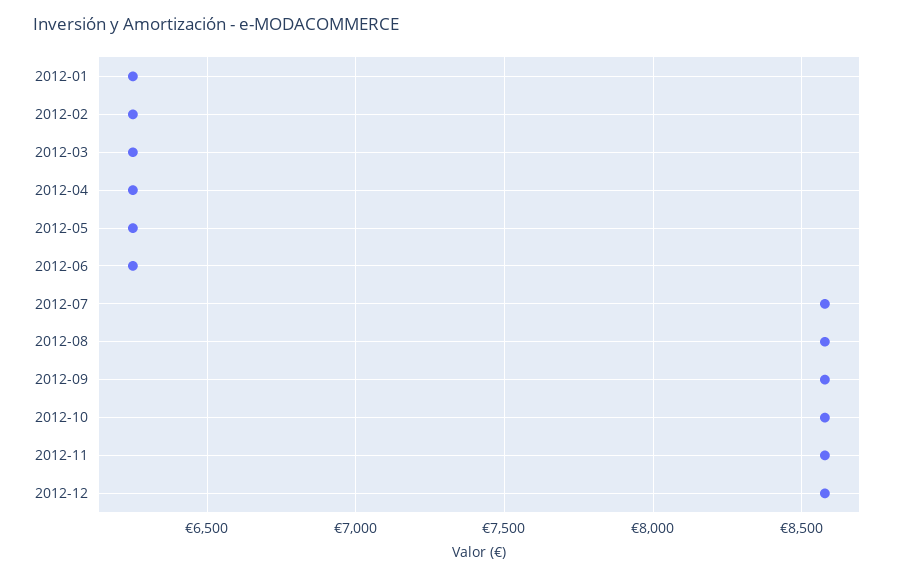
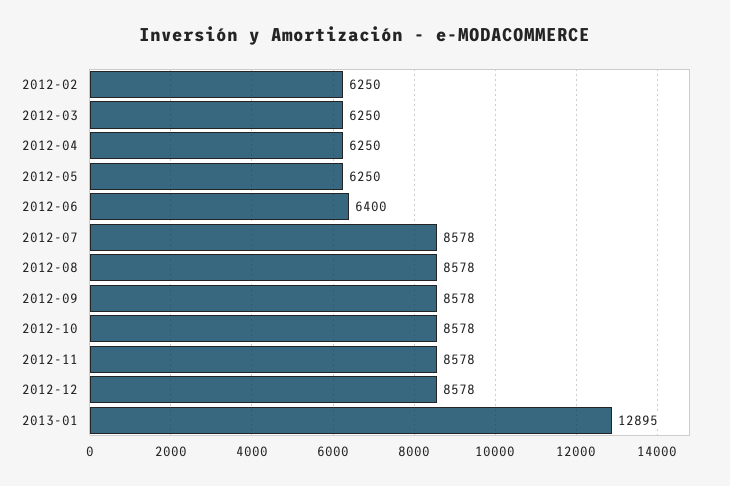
2012-01: 6250 -> none
2012-06: 6250 -> 6400
2013-01: none -> 12895

